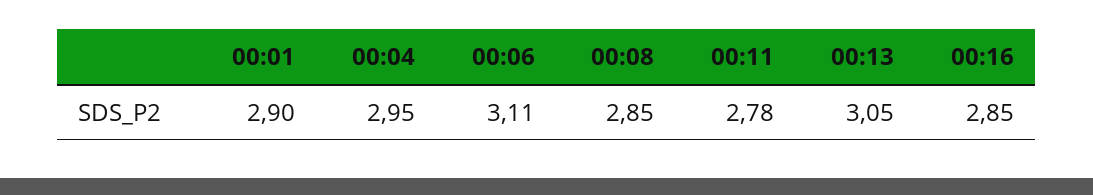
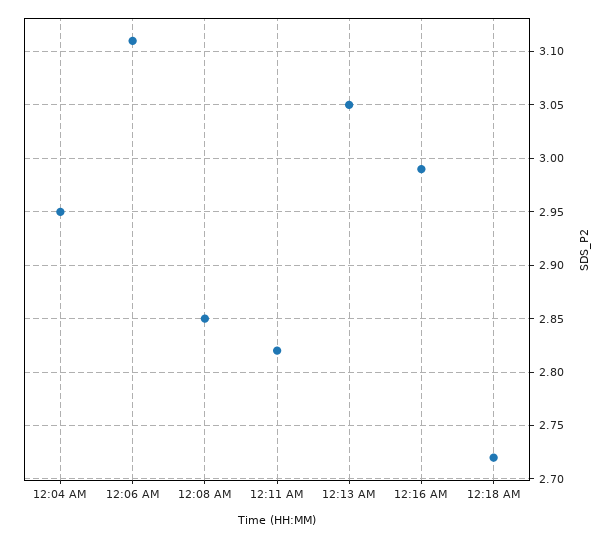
00:01: 2.9 -> none
00:11: 2.78 -> 2.82
00:16: 2.85 -> 2.99
12:18 AM: none -> 2.72

